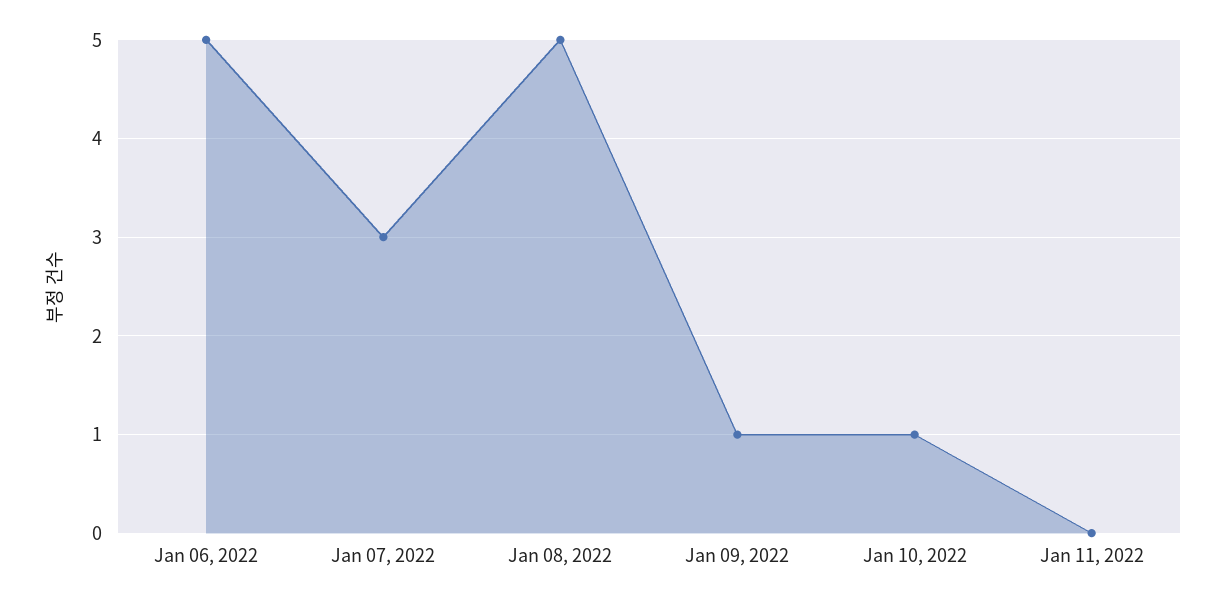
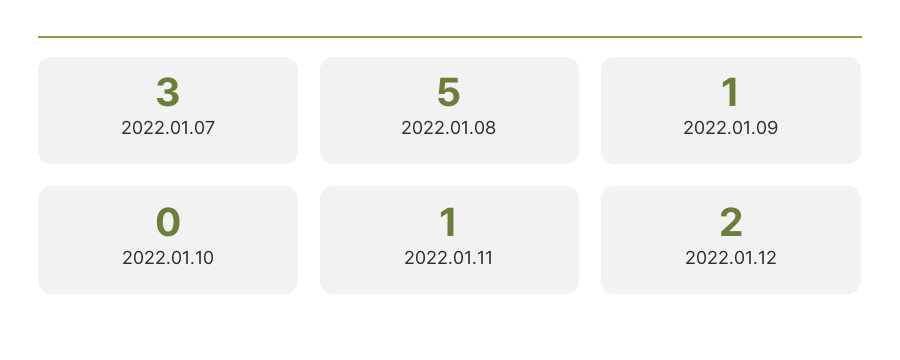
Jan 06, 2022: 5 -> none
Jan 10, 2022: 1 -> 0
Jan 11, 2022: 0 -> 1
2022.01.12: none -> 2

